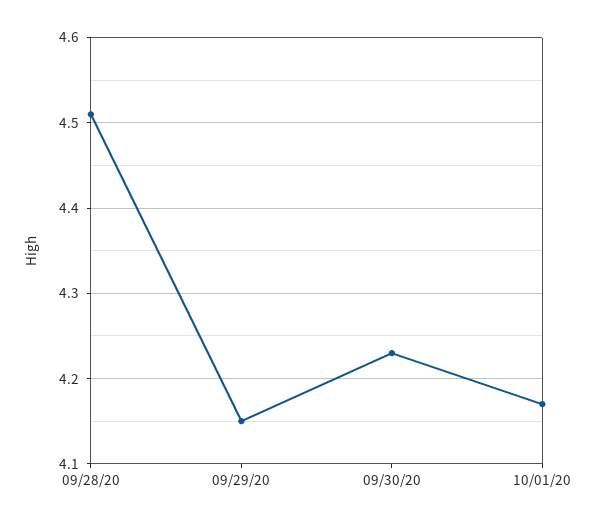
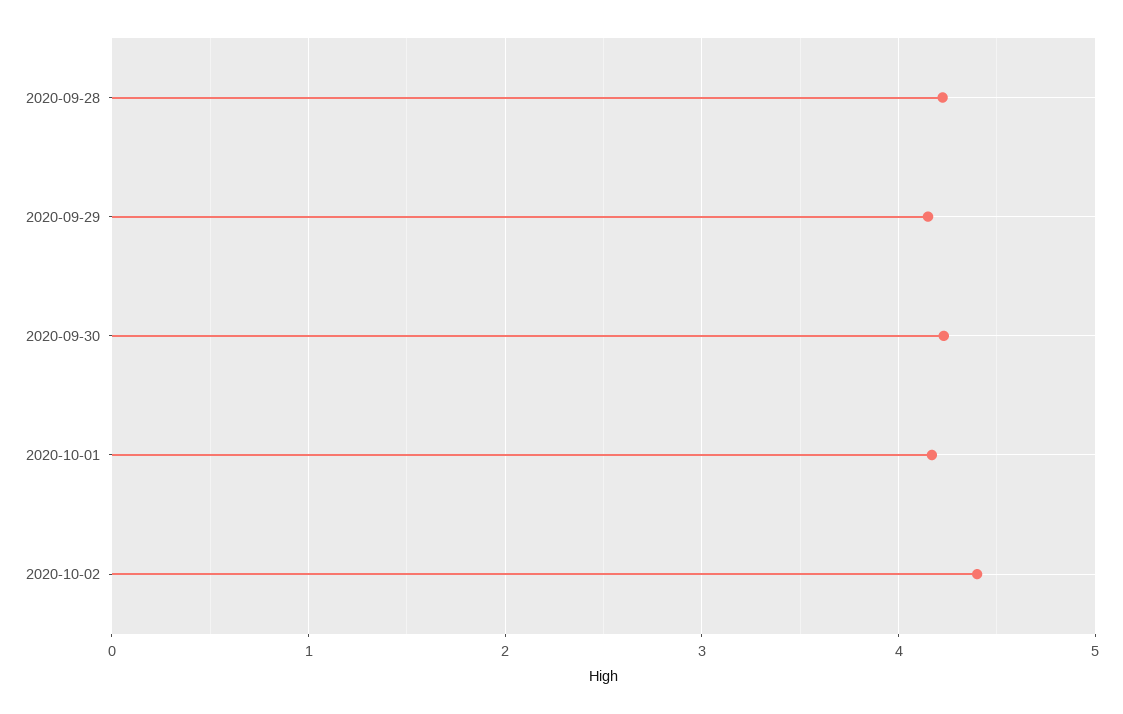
09/28/20: 4.51 -> 4.2
2020-10-02: none -> 4.4

